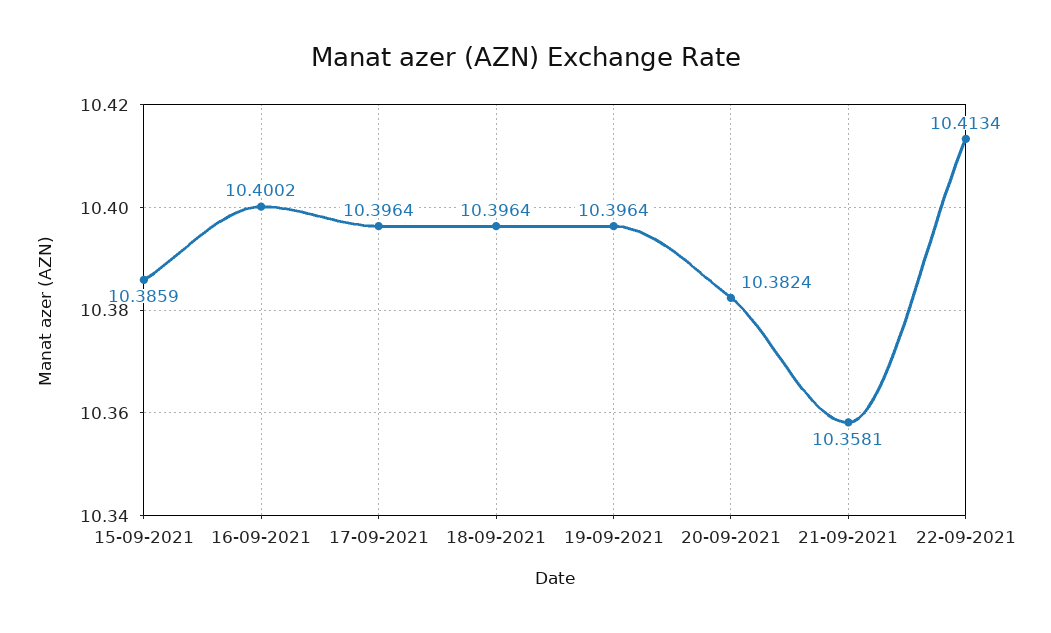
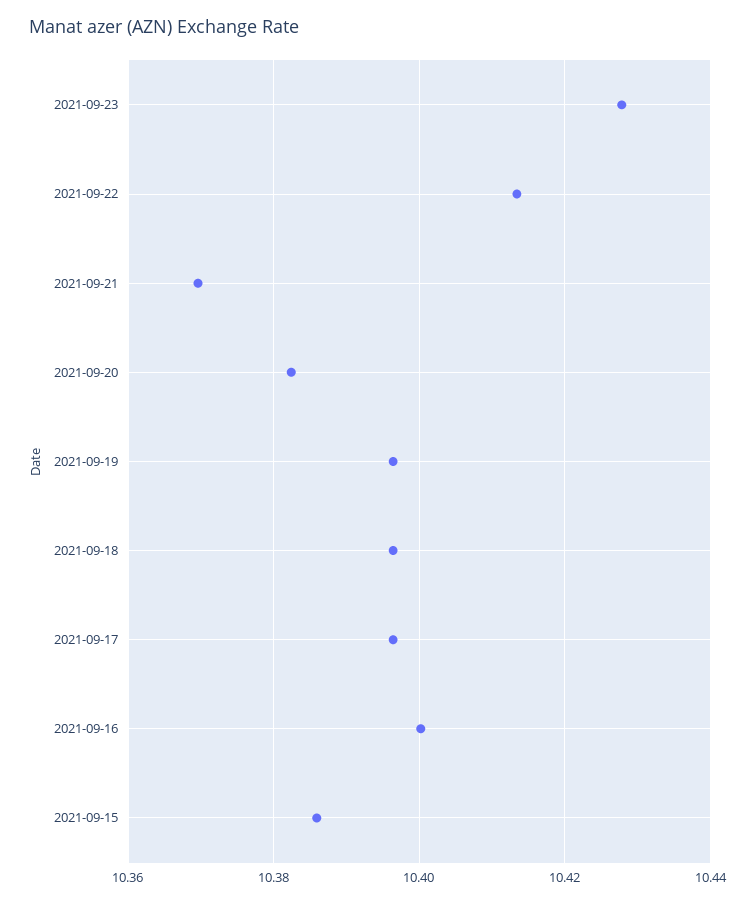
21-09-2021: 10.3581 -> 10.37
2021-09-23: none -> 10.428

